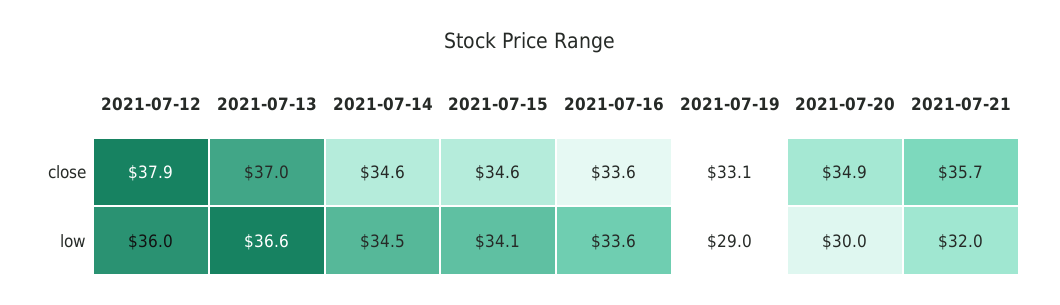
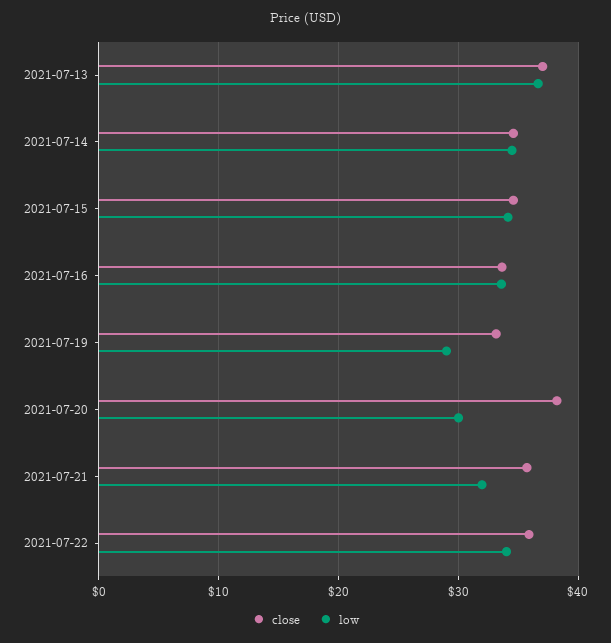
close, 2021-07-12: 37.9 -> none
close, 2021-07-20: 34.9 -> 38
low, 2021-07-12: 36 -> none
close, 2021-07-22: none -> 36
low, 2021-07-22: none -> 34

